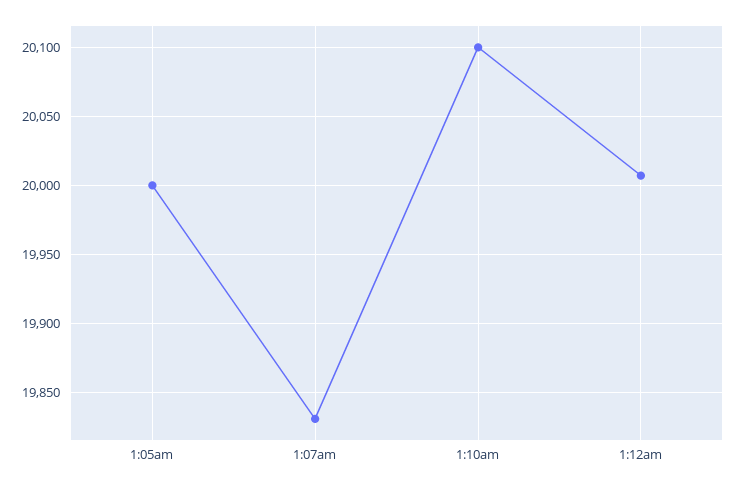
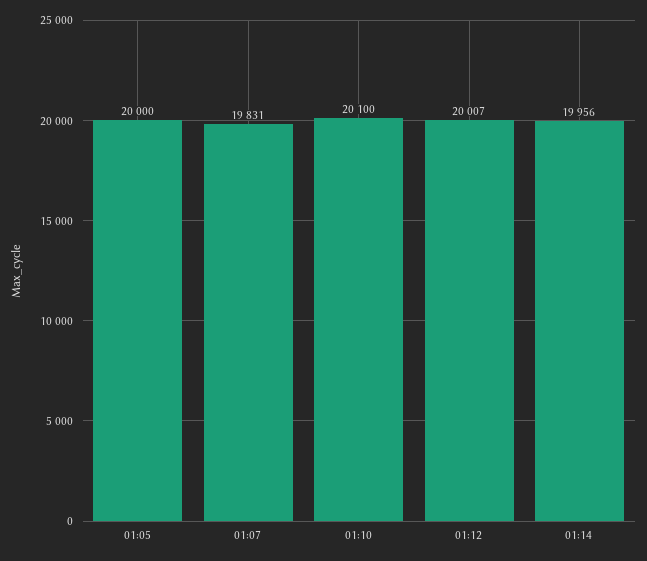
01:14: none -> 19956

